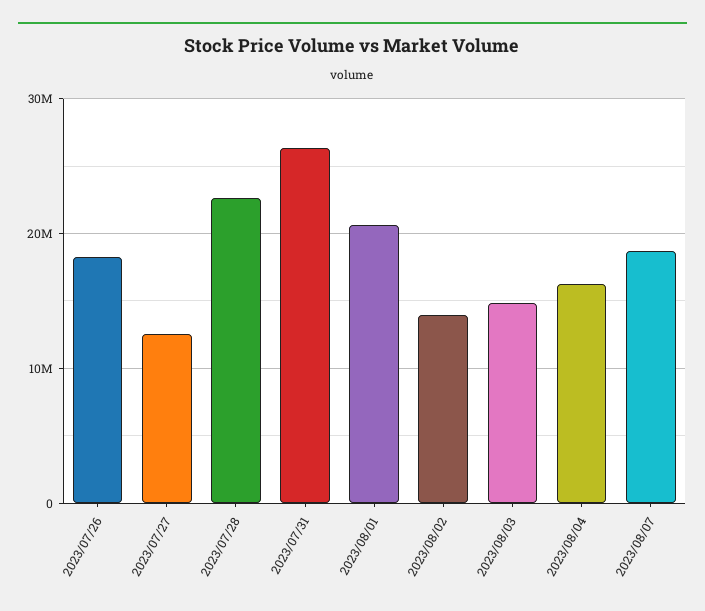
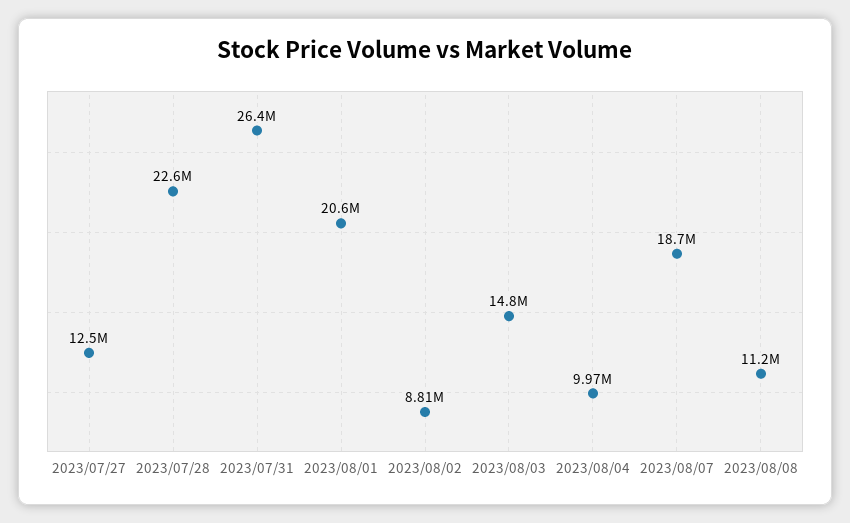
2023/07/26: 18000000 -> none
2023/08/02: 14000000 -> 8810000
2023/08/04: 16000000 -> 9970000
2023/08/08: none -> 11200000

